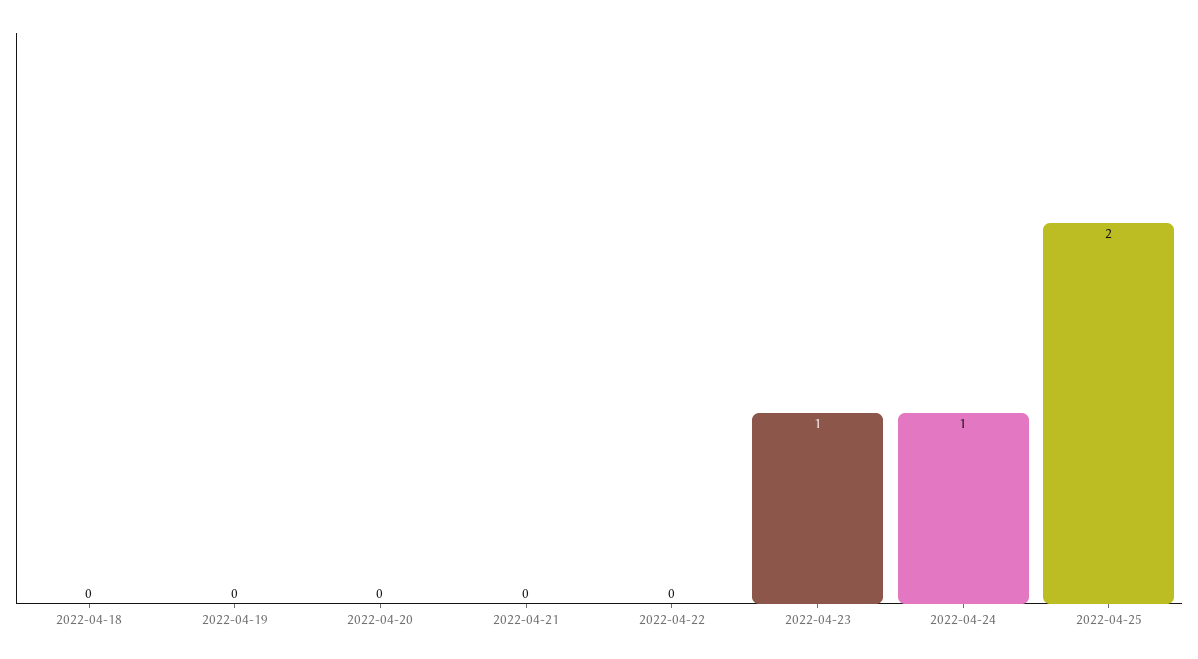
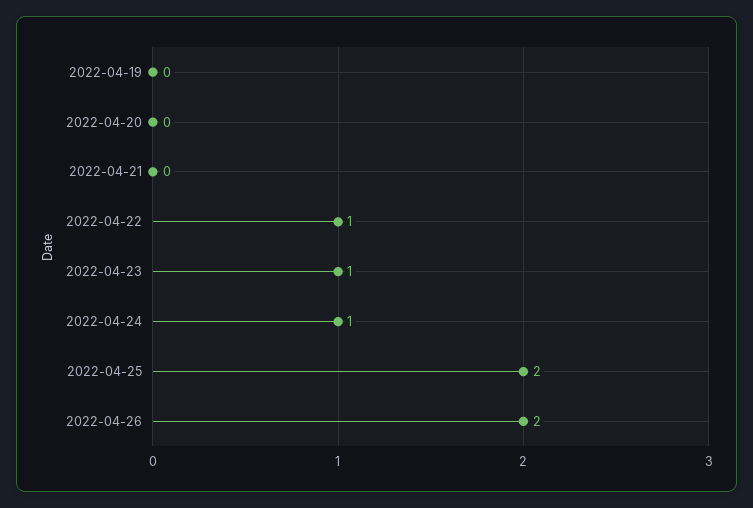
2022-04-18: 0 -> none
2022-04-22: 0 -> 1
2022-04-26: none -> 2

